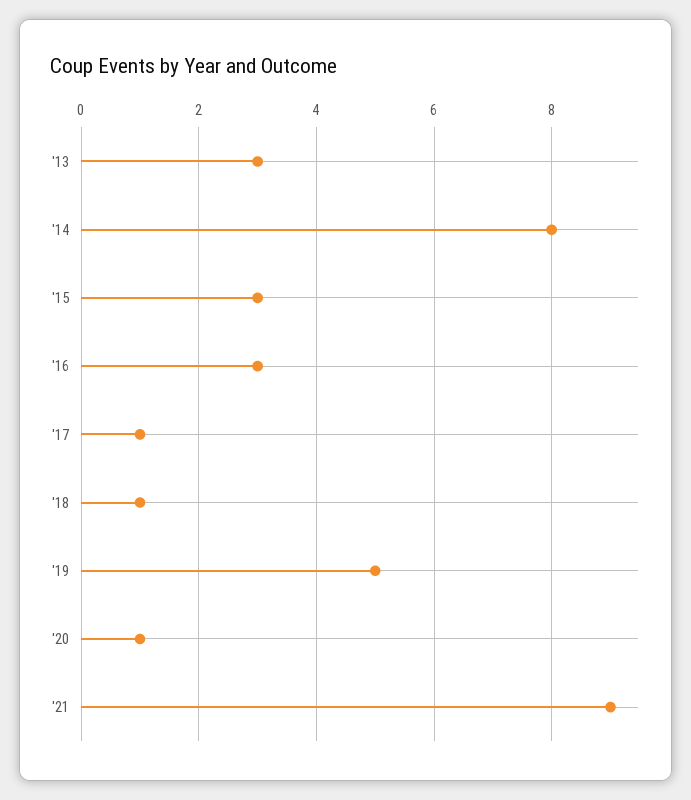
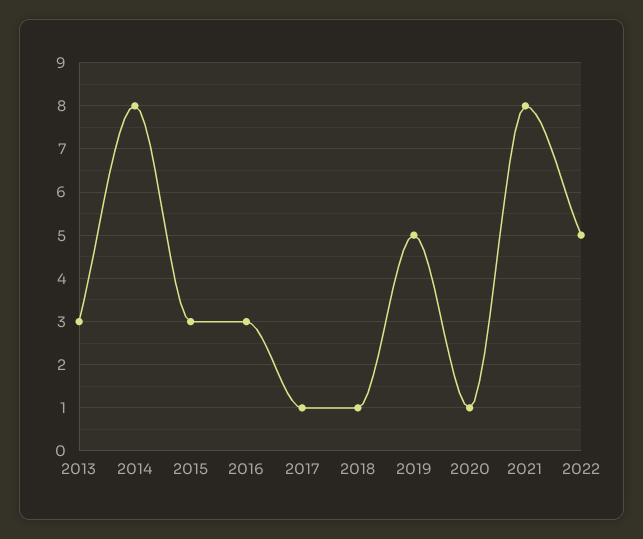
'21: 9 -> 8
2022: none -> 5

